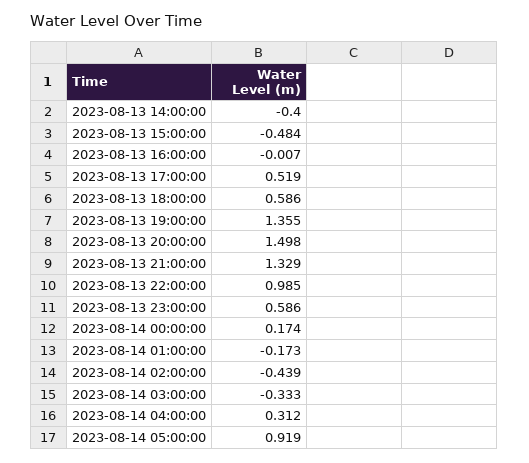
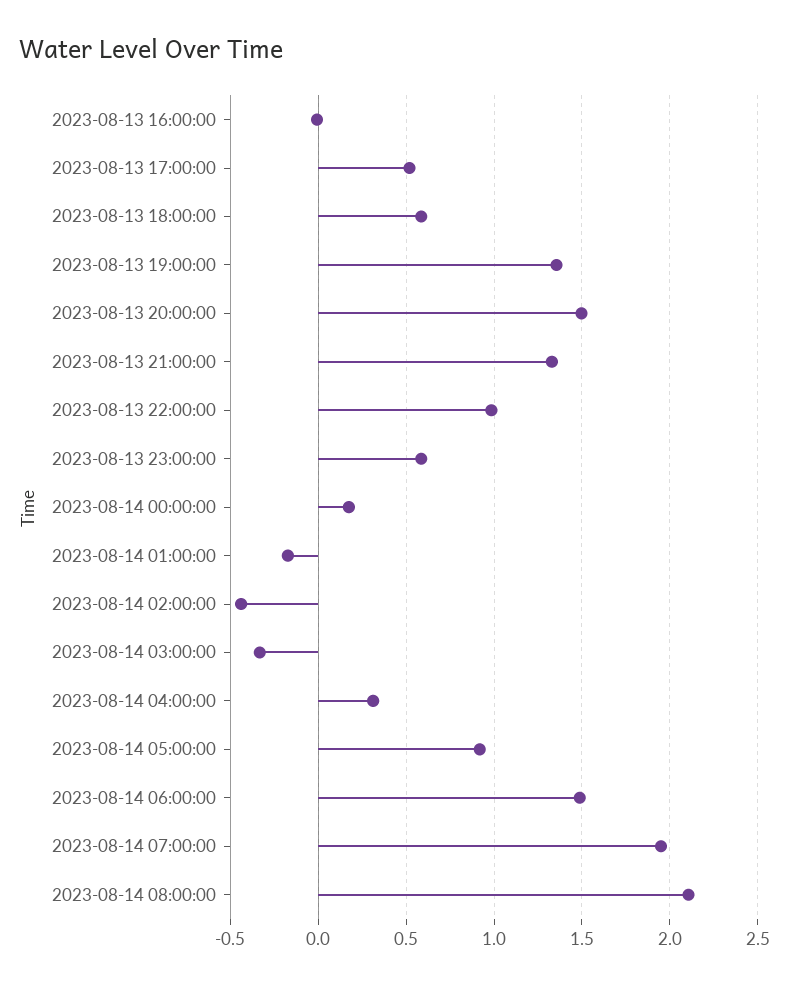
2023-08-13 14:00:00: -0.4 -> none
2023-08-13 15:00:00: -0.484 -> none
2023-08-14 06:00:00: none -> 1.5
2023-08-14 07:00:00: none -> 1.95
2023-08-14 08:00:00: none -> 2.1

